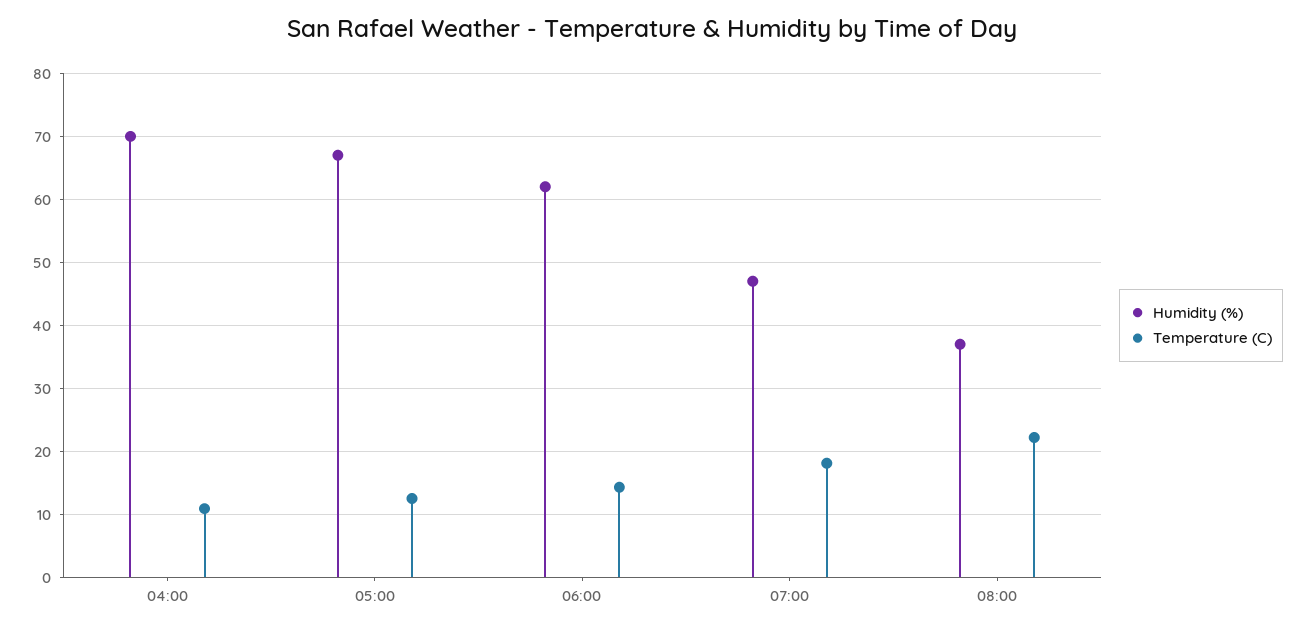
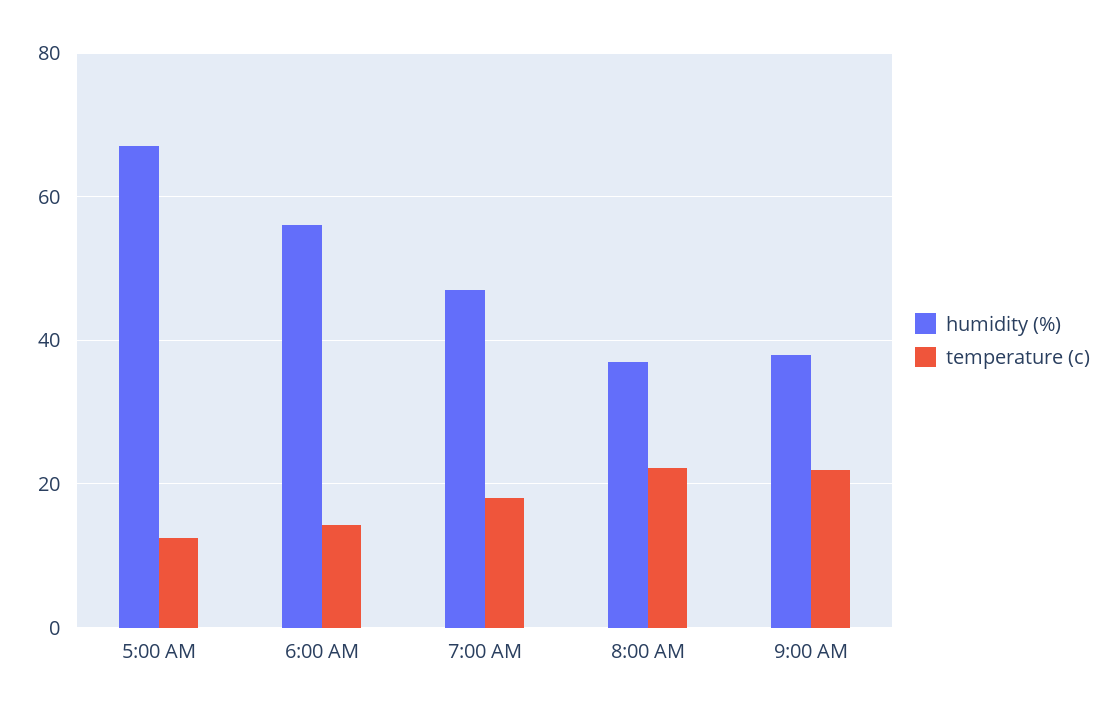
Humidity (%), 04:00: 70 -> none
Temperature (C), 04:00: 11 -> none
Humidity (%), 06:00: 62 -> 56
Humidity (%), 9:00 AM: none -> 38
Temperature (C), 9:00 AM: none -> 22

